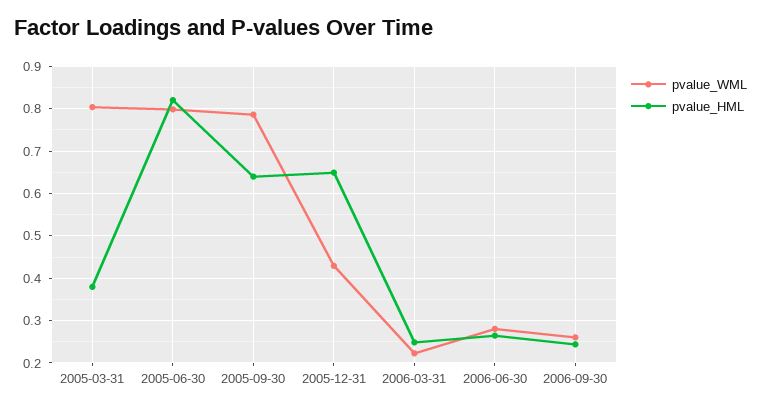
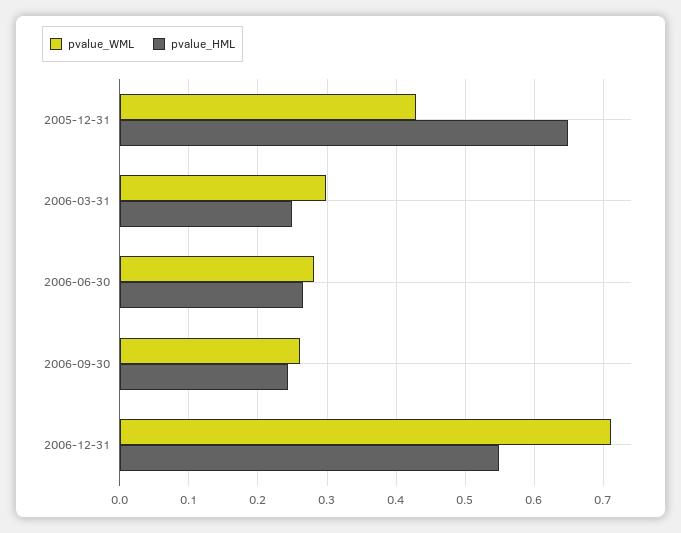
pvalue_WML, 2005-03-31: 0.8 -> none
pvalue_HML, 2005-03-31: 0.38 -> none
pvalue_WML, 2005-06-30: 0.8 -> none
pvalue_HML, 2005-06-30: 0.82 -> none
pvalue_WML, 2005-09-30: 0.78 -> none
pvalue_HML, 2005-09-30: 0.64 -> none
pvalue_WML, 2006-03-31: 0.22 -> 0.3
pvalue_WML, 2006-12-31: none -> 0.71
pvalue_HML, 2006-12-31: none -> 0.55

